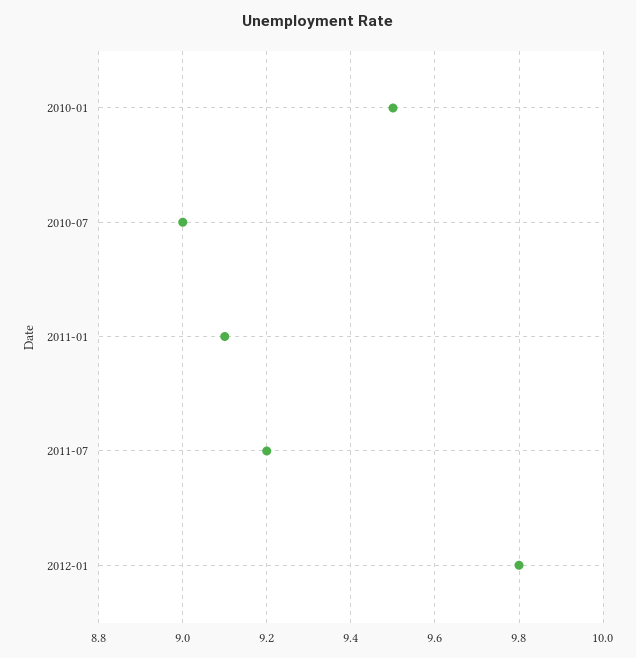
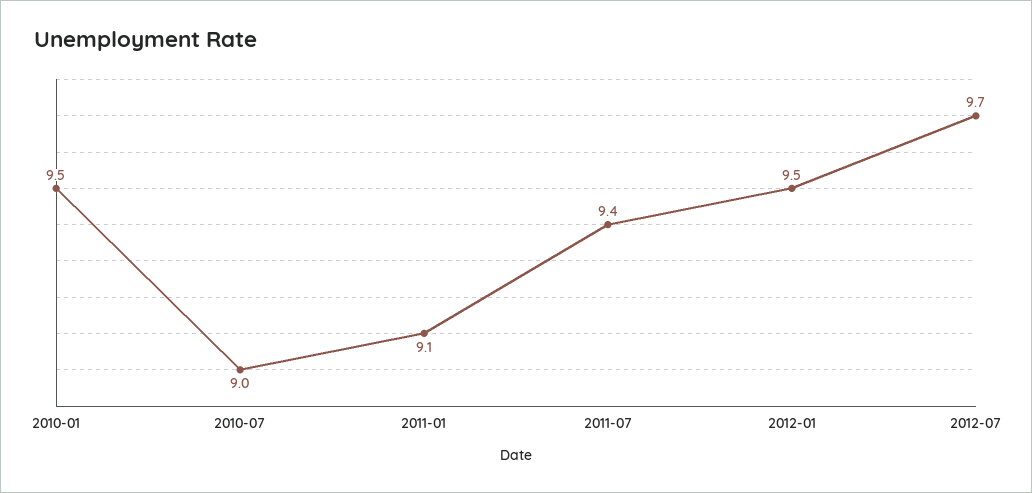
2011-07: 9.2 -> 9.4
2012-01: 9.8 -> 9.5
2012-07: none -> 9.7

